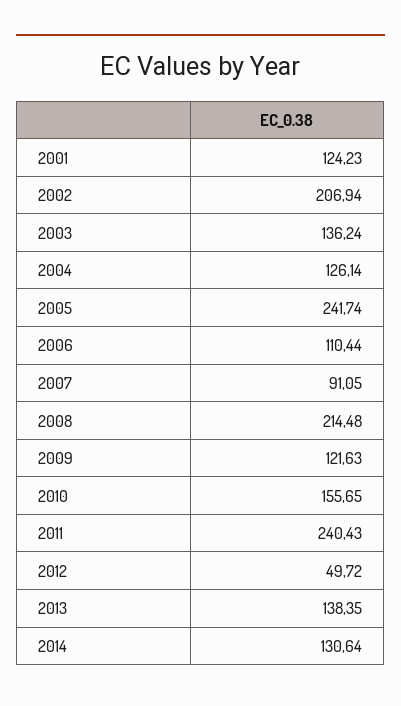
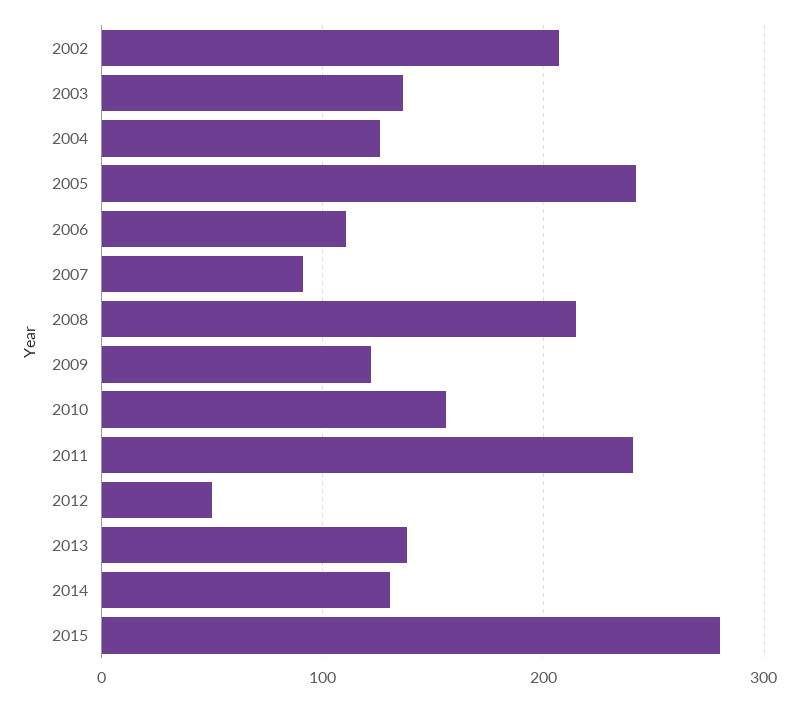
2001: 124.23 -> none
2015: none -> 280

